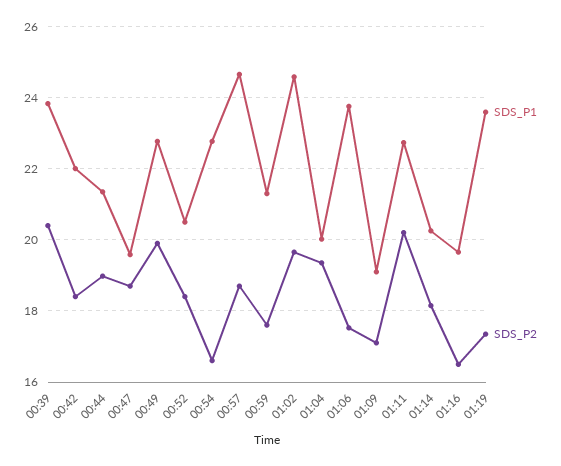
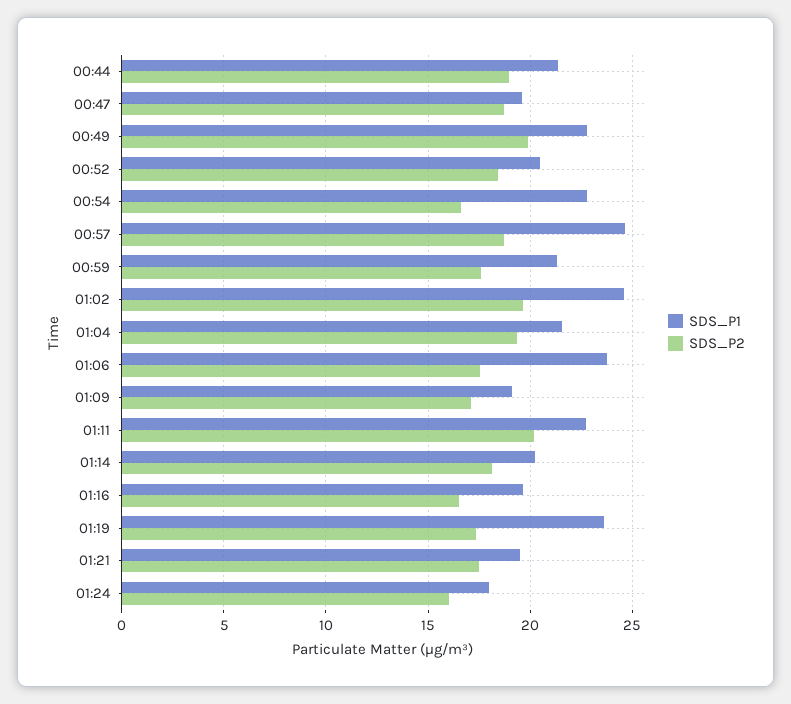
SDS_P1, 00:39: 23.8 -> none
SDS_P2, 00:39: 20.4 -> none
SDS_P1, 00:42: 22 -> none
SDS_P2, 00:42: 18.4 -> none
SDS_P1, 01:04: 20 -> 21.5
SDS_P1, 01:21: none -> 19.5
SDS_P2, 01:21: none -> 17.5
SDS_P1, 01:24: none -> 18
SDS_P2, 01:24: none -> 16

